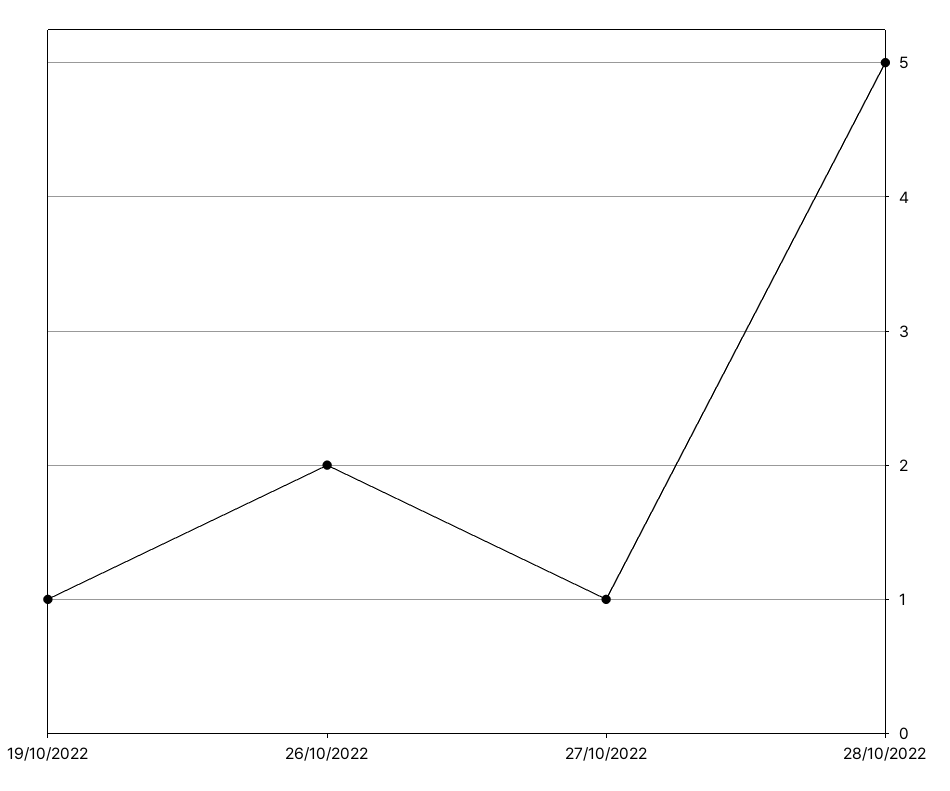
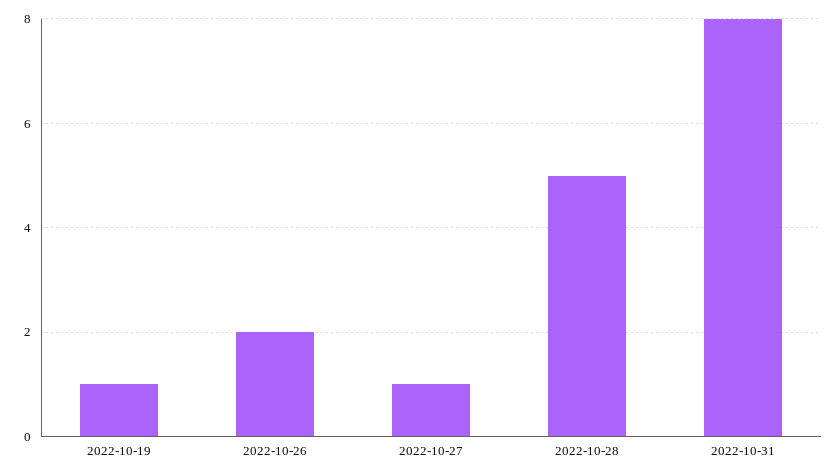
2022-10-31: none -> 8

